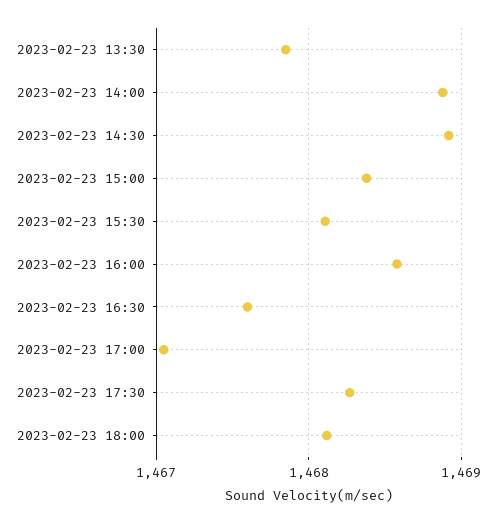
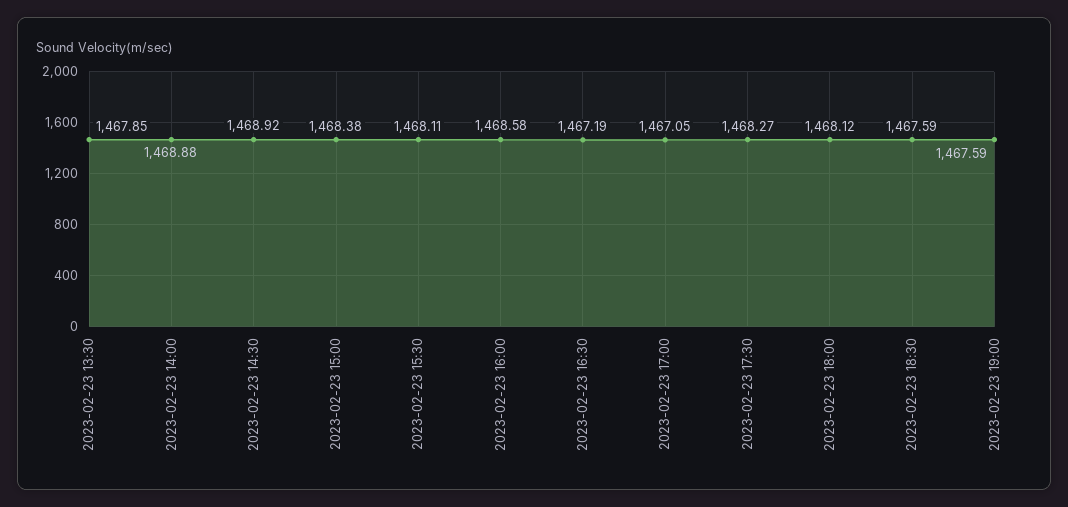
2023-02-23 16:30: 1467.6 -> 1467.19
2023-02-23 18:30: none -> 1467.59
2023-02-23 19:00: none -> 1467.59

